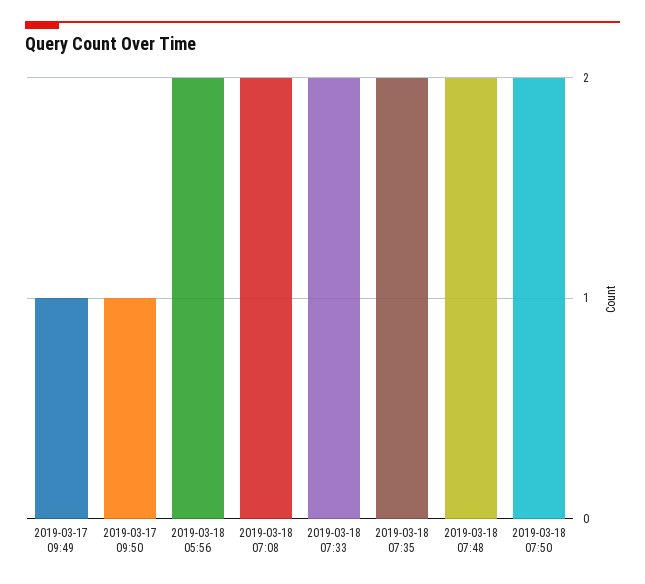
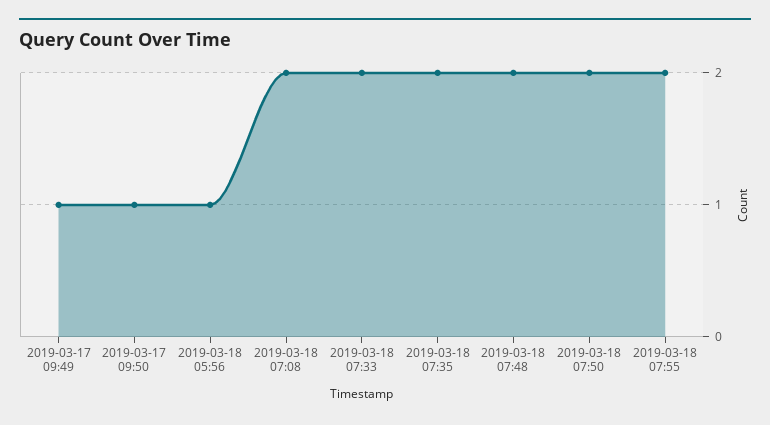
2019-03-18 05:56: 2 -> 1
2019-03-18 07:55: none -> 2

